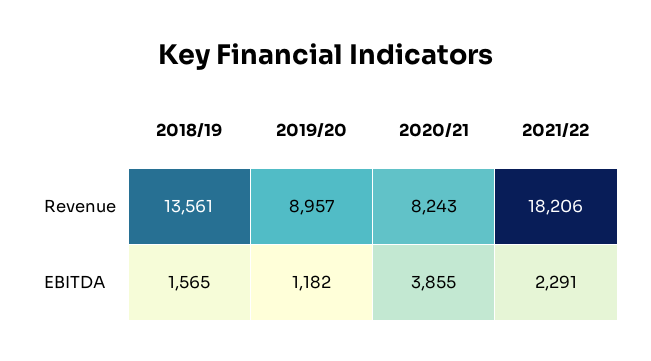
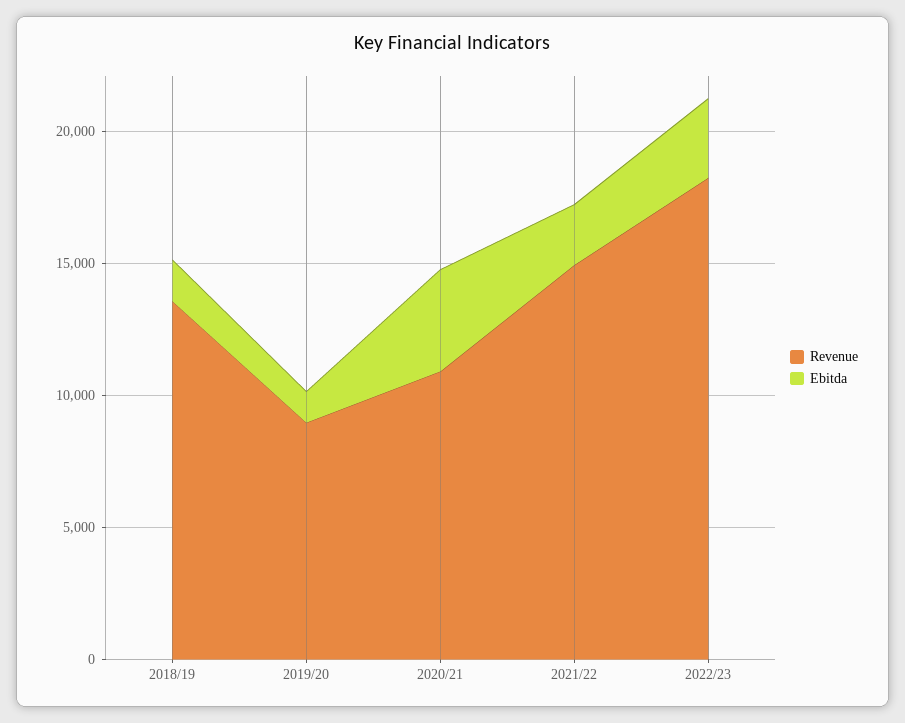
Revenue, 2020/21: 8243 -> 11000
Revenue, 2021/22: 18206 -> 15000
Revenue, 2022/23: none -> 18000
EBITDA, 2022/23: none -> 3000

